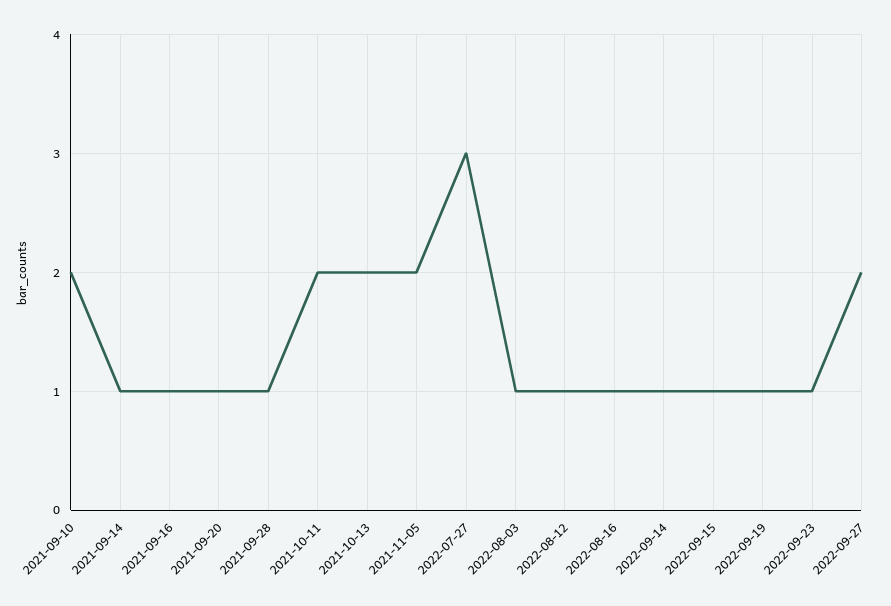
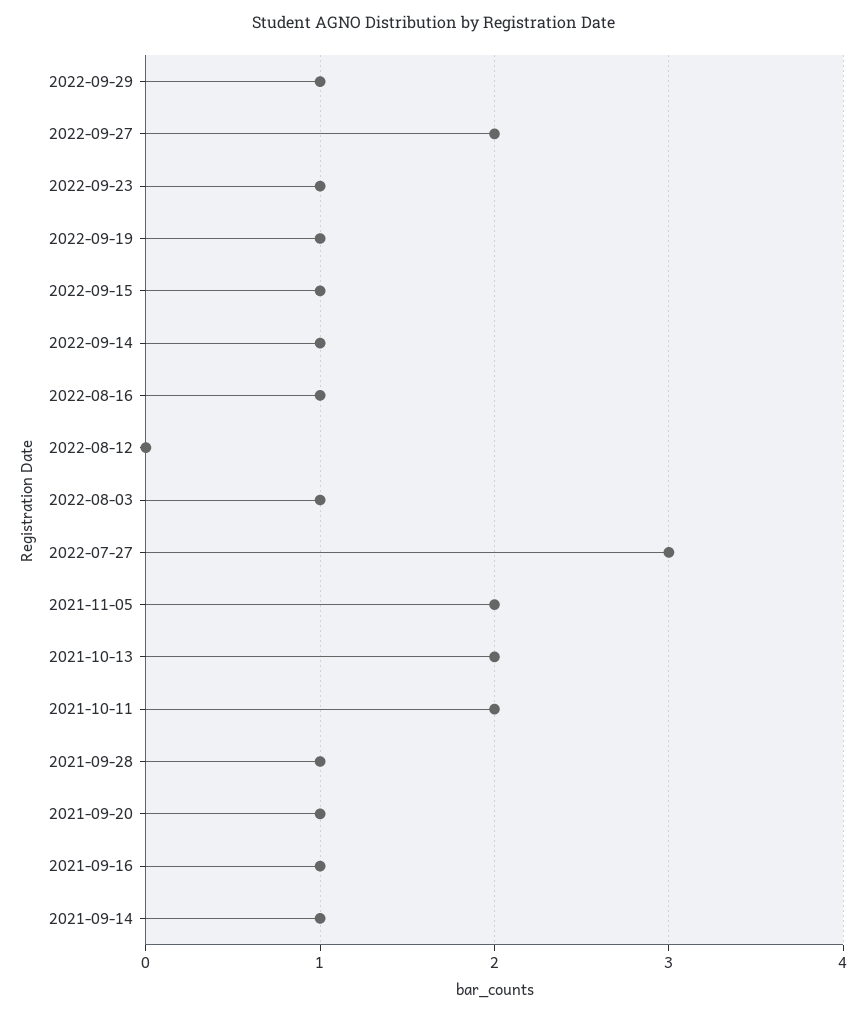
2021-09-10: 2 -> none
2022-08-12: 1 -> 0
2022-09-29: none -> 1

